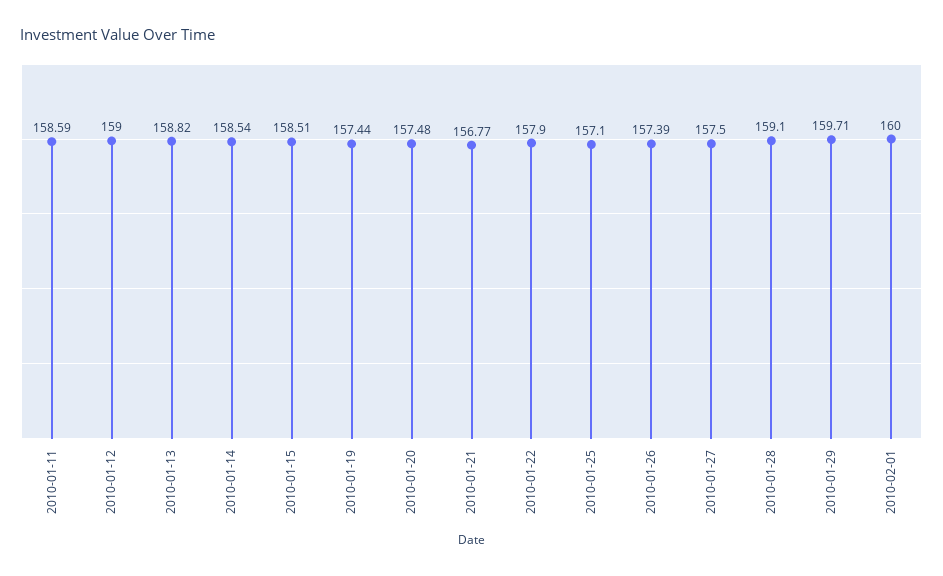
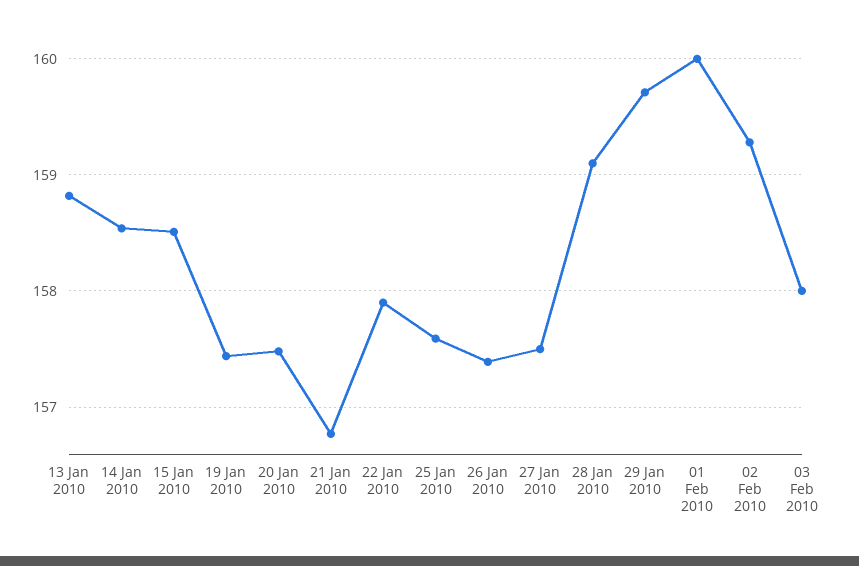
2010-01-11: 158.59 -> none
2010-01-12: 159 -> none
2010-01-25: 157.1 -> 157.6
02 Feb 2010: none -> 159.3
03 Feb 2010: none -> 158

